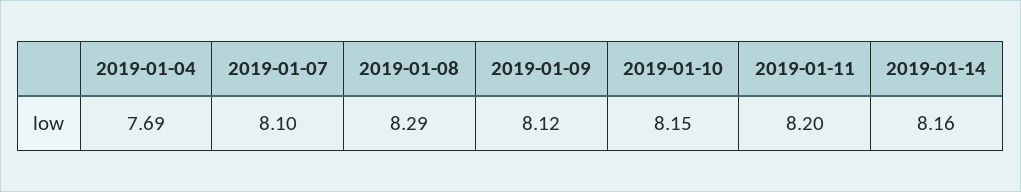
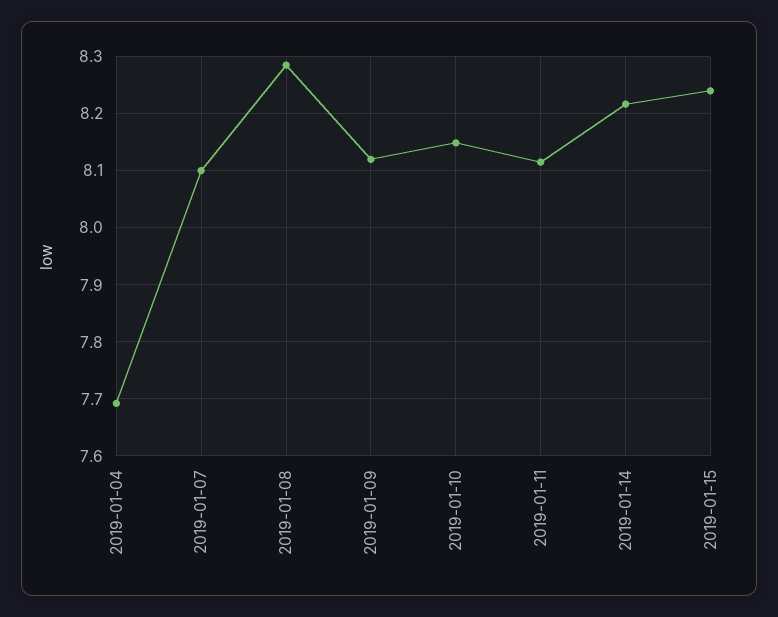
2019-01-11: 8.2 -> 8.12
2019-01-14: 8.16 -> 8.22
2019-01-15: none -> 8.24

